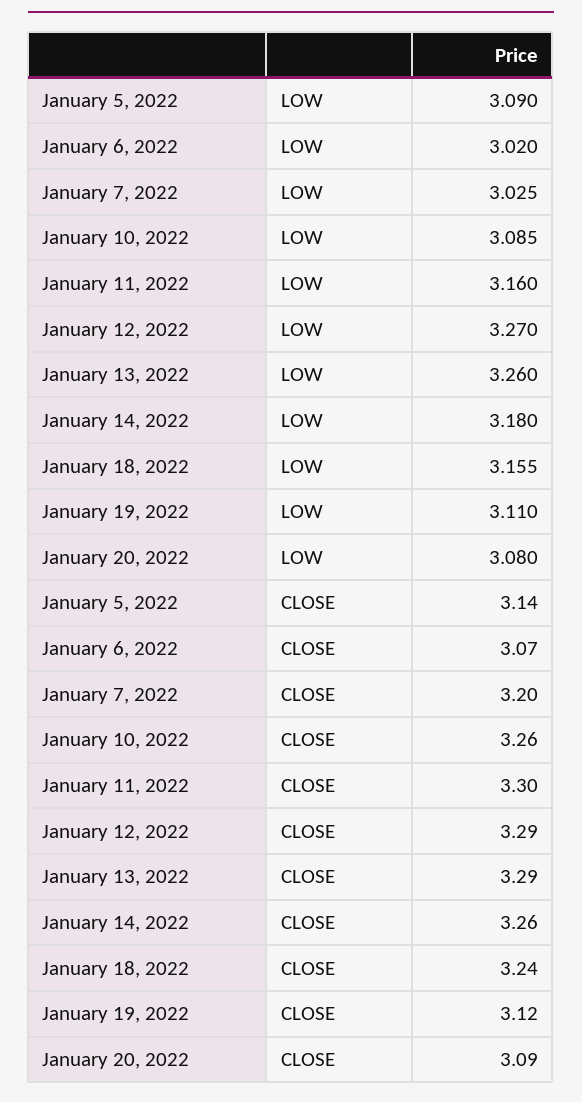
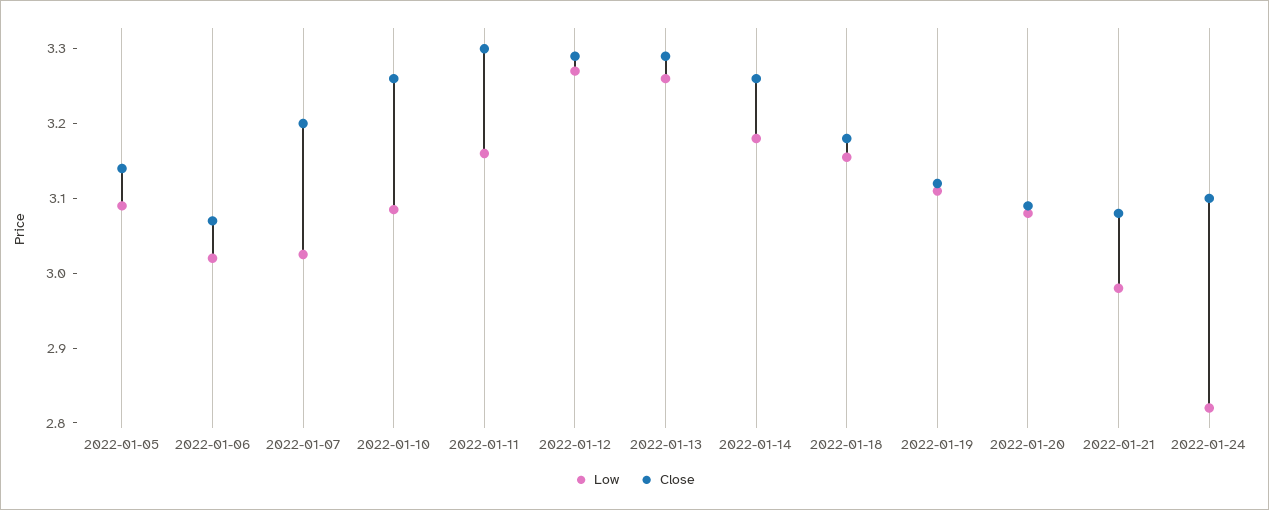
CLOSE, January 18, 2022: 3.24 -> 3.18
LOW, 2022-01-21: none -> 2.98
CLOSE, 2022-01-21: none -> 3.08
LOW, 2022-01-24: none -> 2.82
CLOSE, 2022-01-24: none -> 3.1

